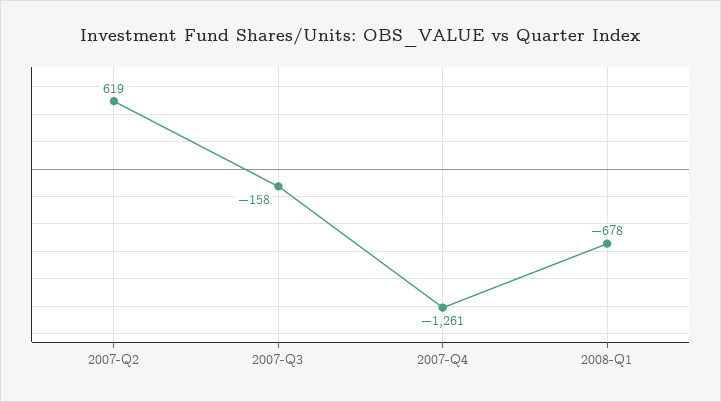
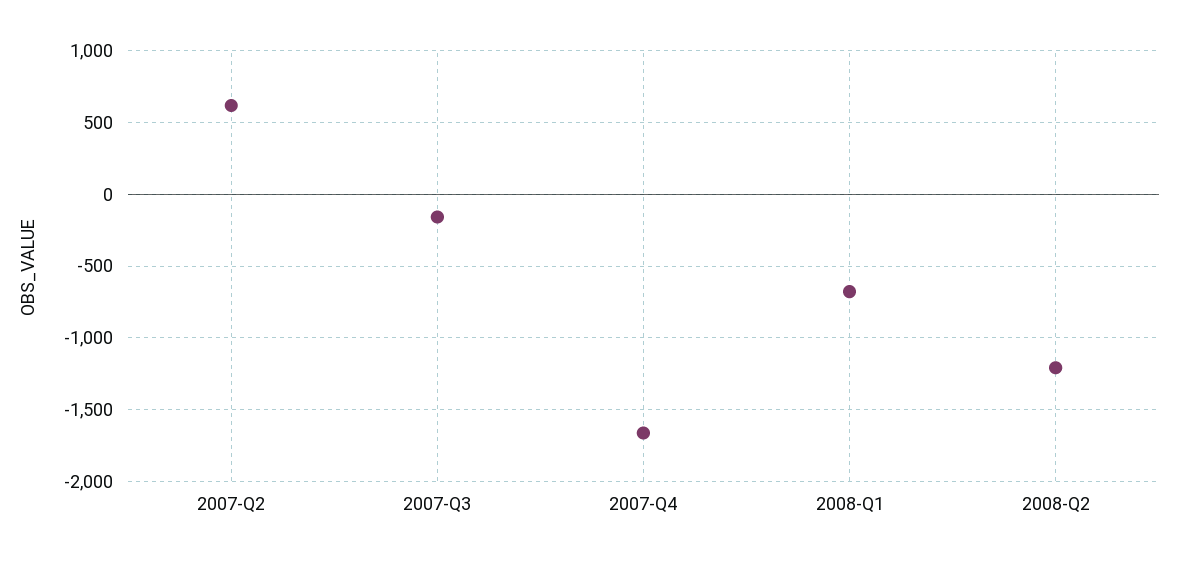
2007-Q4: -1261 -> -1650
2008-Q2: none -> -1200

